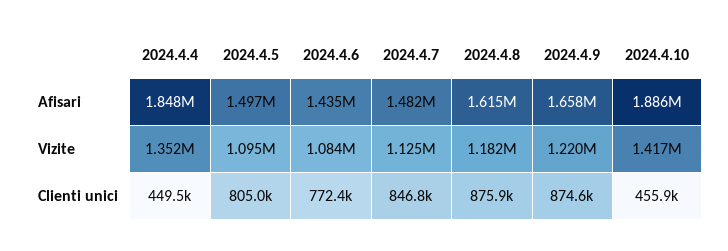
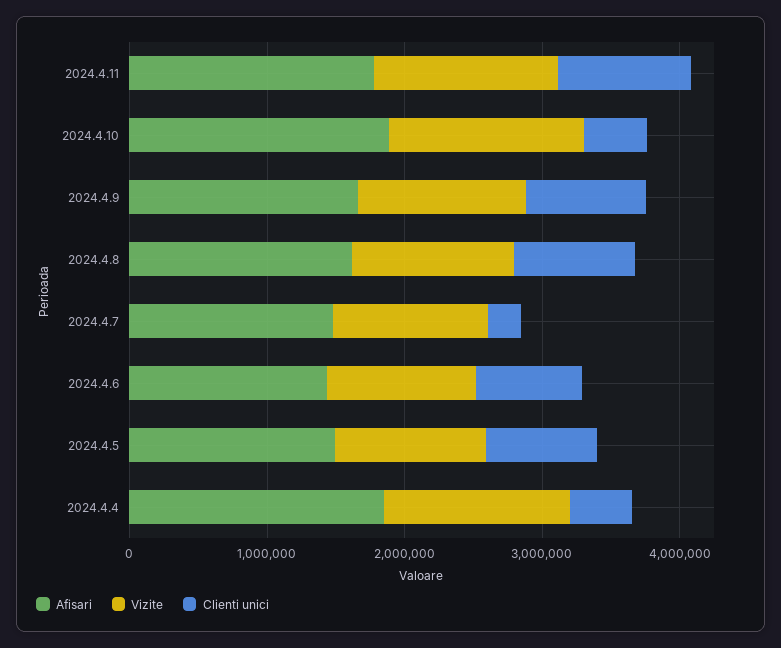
Clienti unici, 2024.4.7: 846800 -> 200000
Afisari, 2024.4.11: none -> 1800000
Vizite, 2024.4.11: none -> 1400000
Clienti unici, 2024.4.11: none -> 1000000

